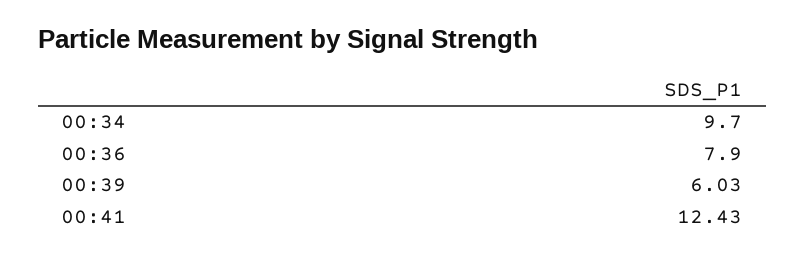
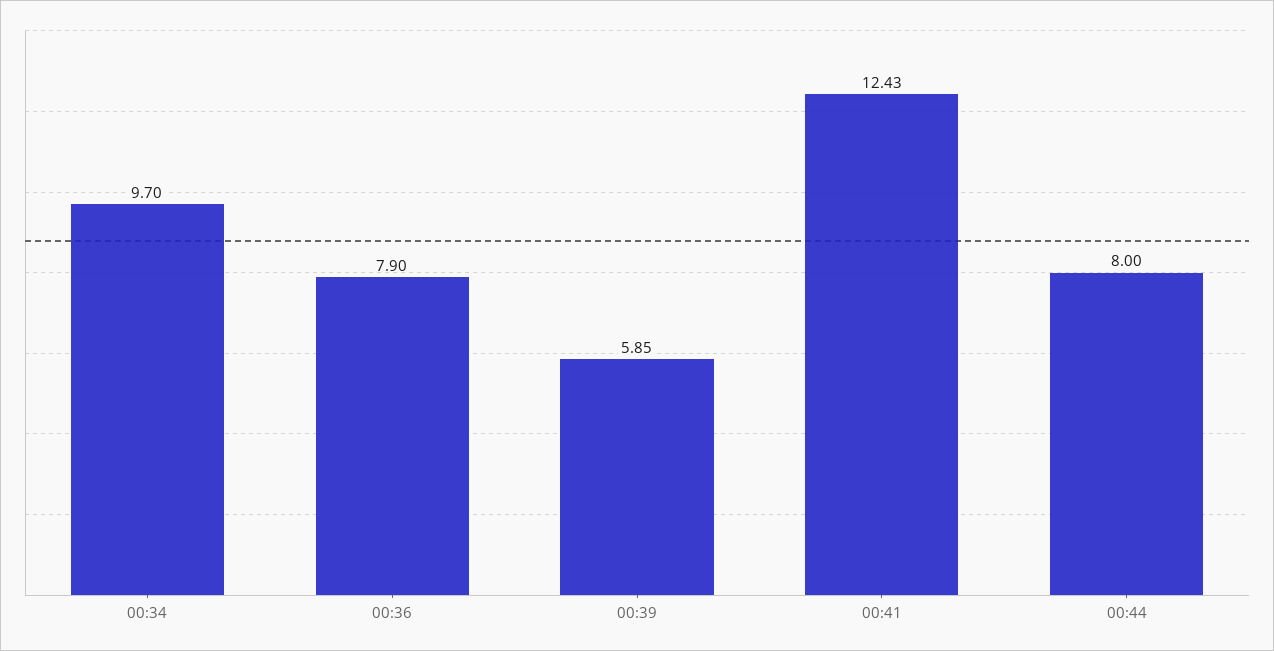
00:39: 6.03 -> 5.85
00:44: none -> 8

